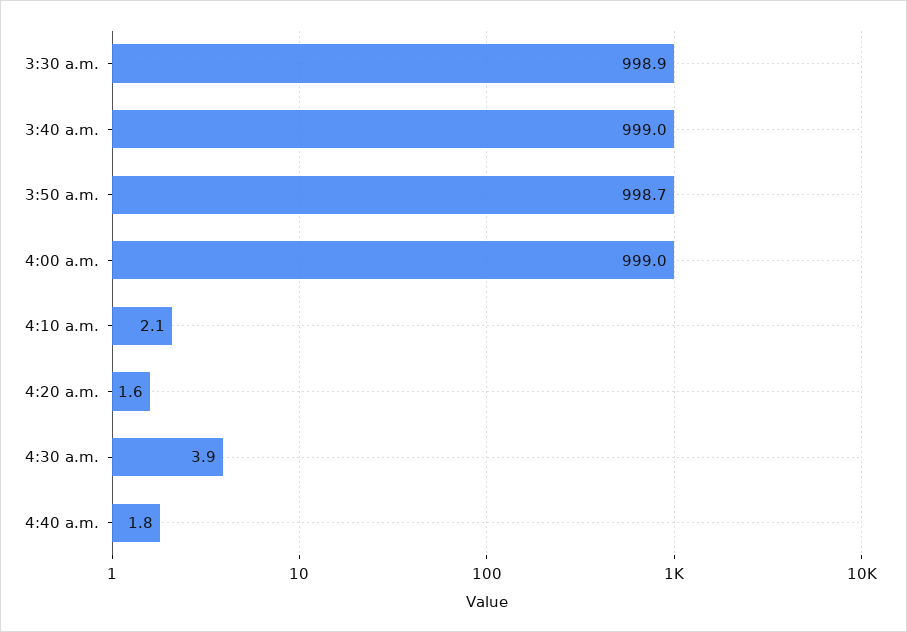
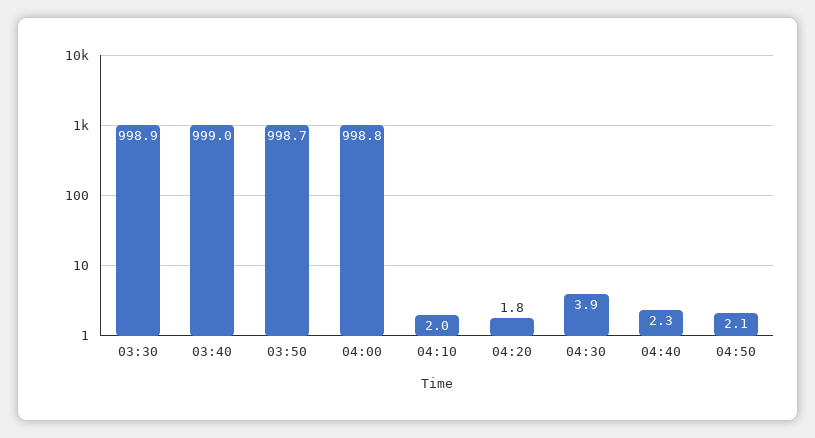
4:00 a.m.: 999 -> 998.8
4:10 a.m.: 2.1 -> 2
4:20 a.m.: 1.6 -> 1.8
4:40 a.m.: 1.8 -> 2.3
04:50: none -> 2.1

